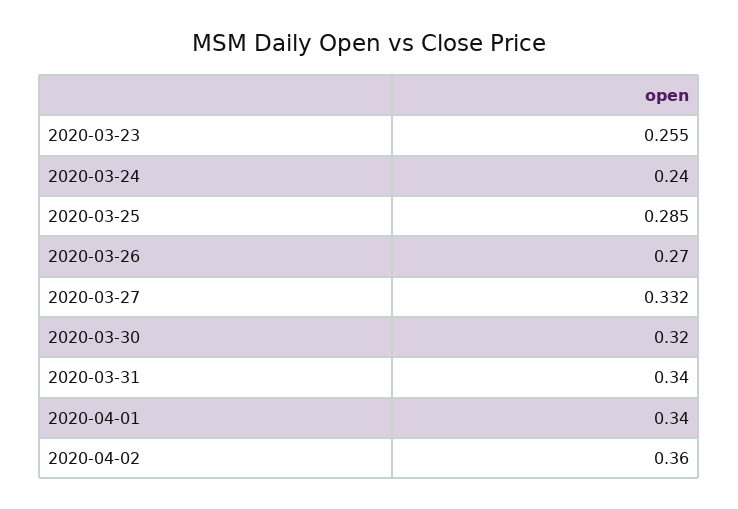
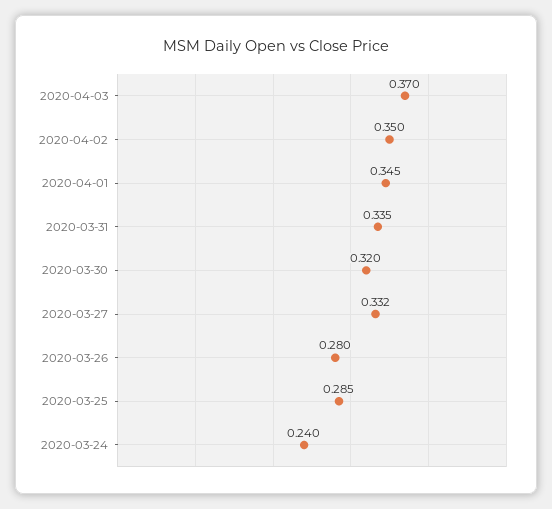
2020-03-23: 0.255 -> none
2020-03-26: 0.27 -> 0.28
2020-03-31: 0.34 -> 0.335
2020-04-01: 0.34 -> 0.345
2020-04-02: 0.36 -> 0.35
2020-04-03: none -> 0.37

